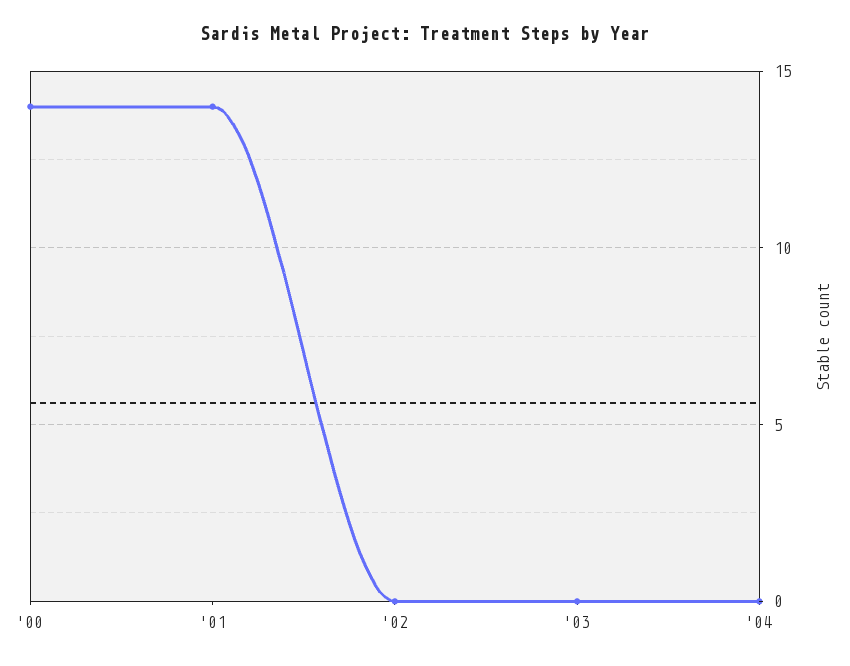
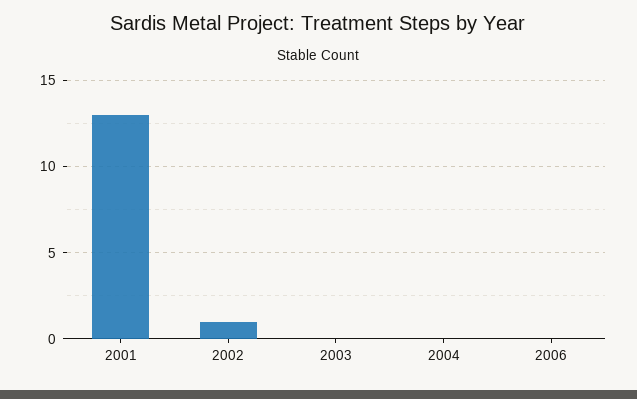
'00: 14 -> none
'01: 14 -> 13
'02: 0 -> 1
2006: none -> 0

